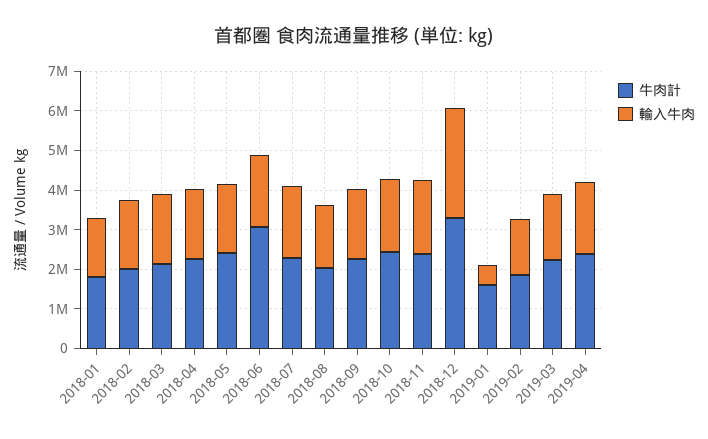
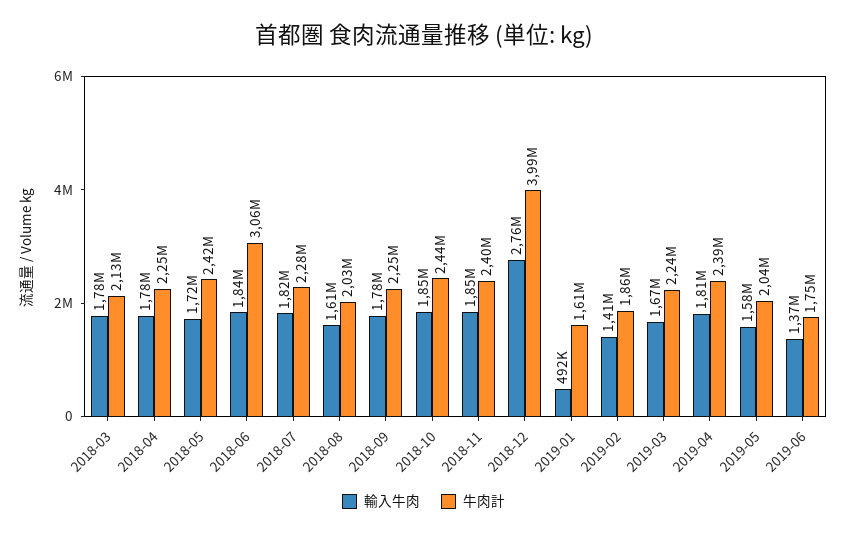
牛肉計, 2018-01: 1750000 -> none
輸入牛肉, 2018-01: 1500000 -> none
牛肉計, 2018-02: 2000000 -> none
輸入牛肉, 2018-02: 1750000 -> none
牛肉計, 2018-12: 3250000 -> 3990000
輸入牛肉, 2019-05: none -> 1580000
牛肉計, 2019-05: none -> 2040000
輸入牛肉, 2019-06: none -> 1370000
牛肉計, 2019-06: none -> 1750000

